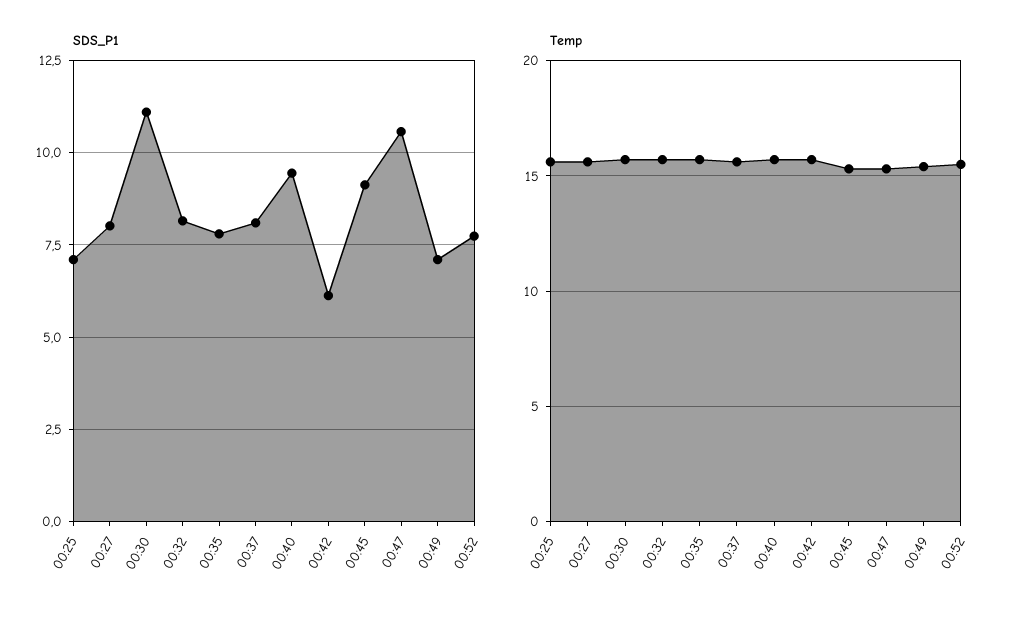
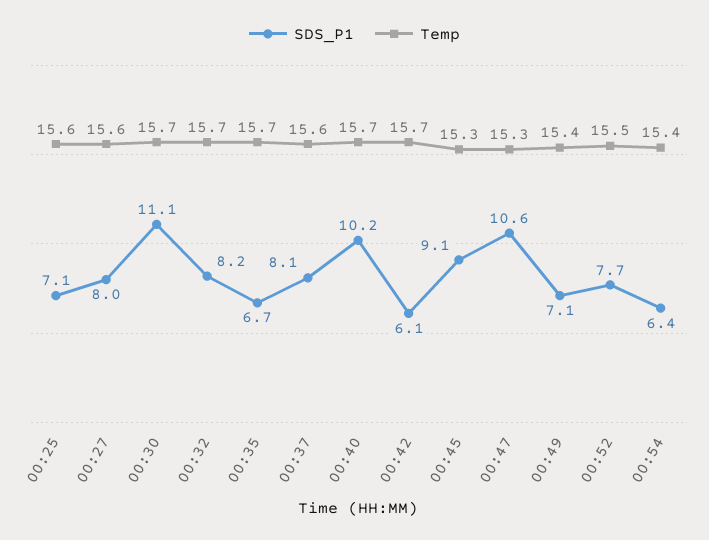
SDS_P1, 00:35: 7.75 -> 6.7
SDS_P1, 00:40: 9.5 -> 10.2
SDS_P1, 00:54: none -> 6.4
Temp, 00:54: none -> 15.4

